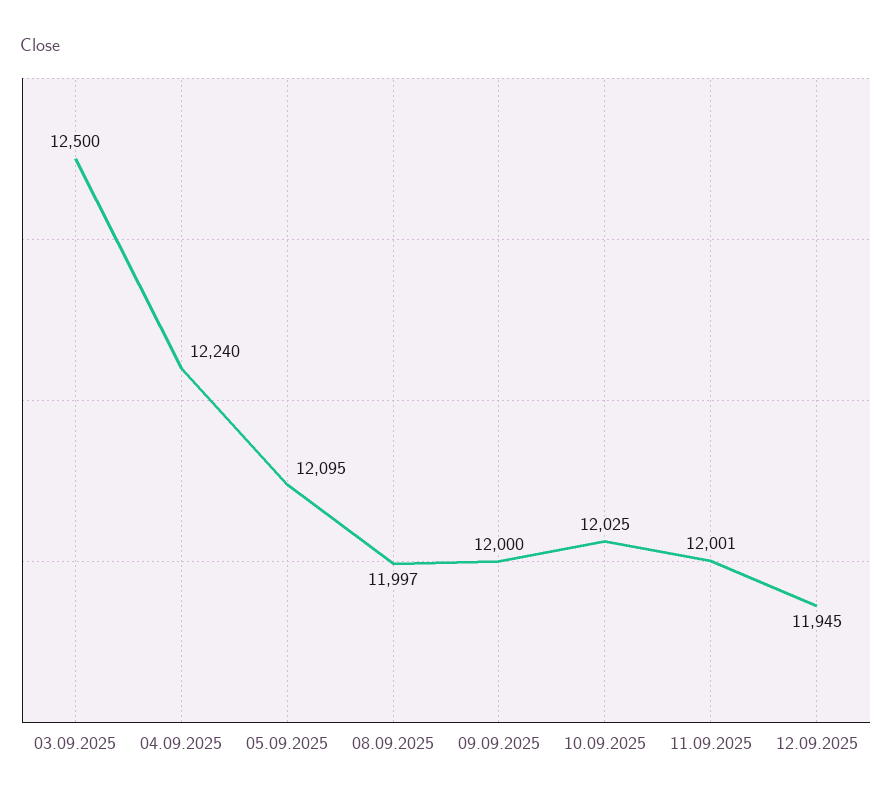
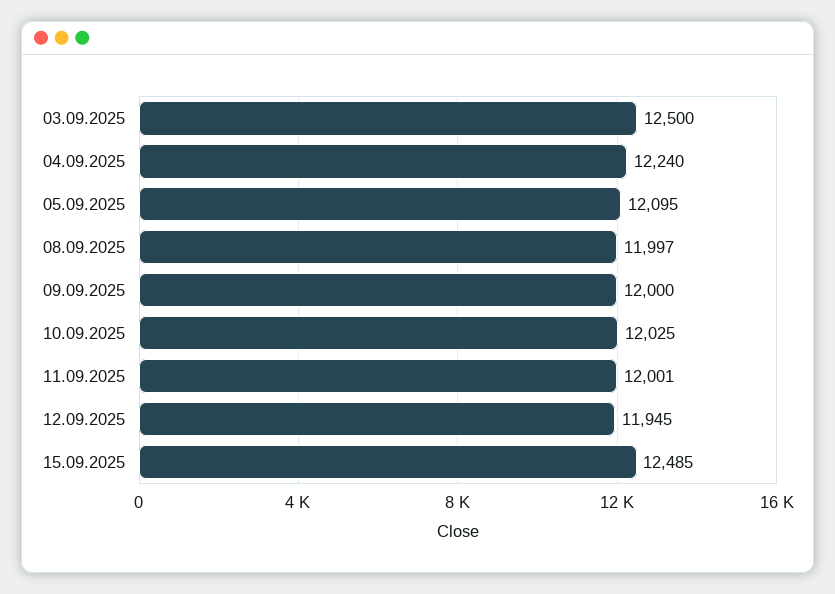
15.09.2025: none -> 12485

